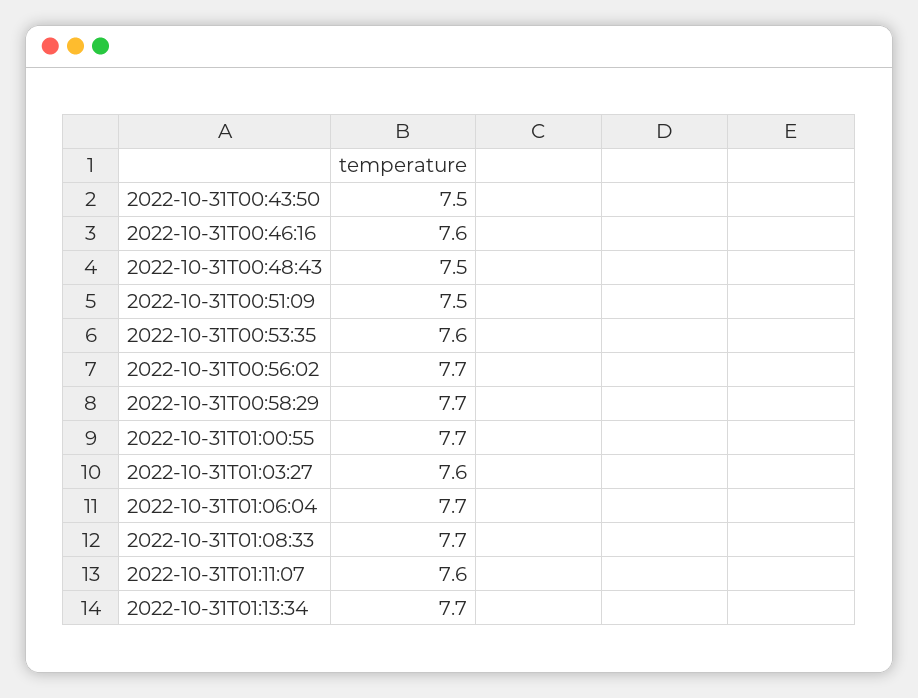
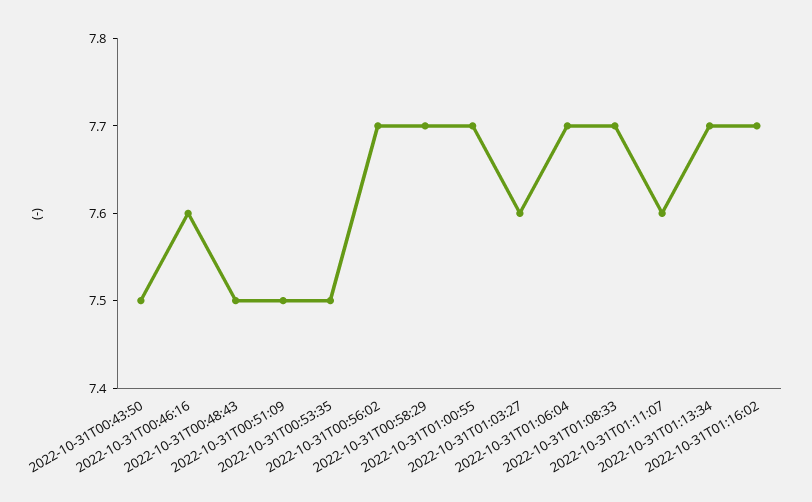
2022-10-31T00:53:35: 7.6 -> 7.5
2022-10-31T01:16:02: none -> 7.7

